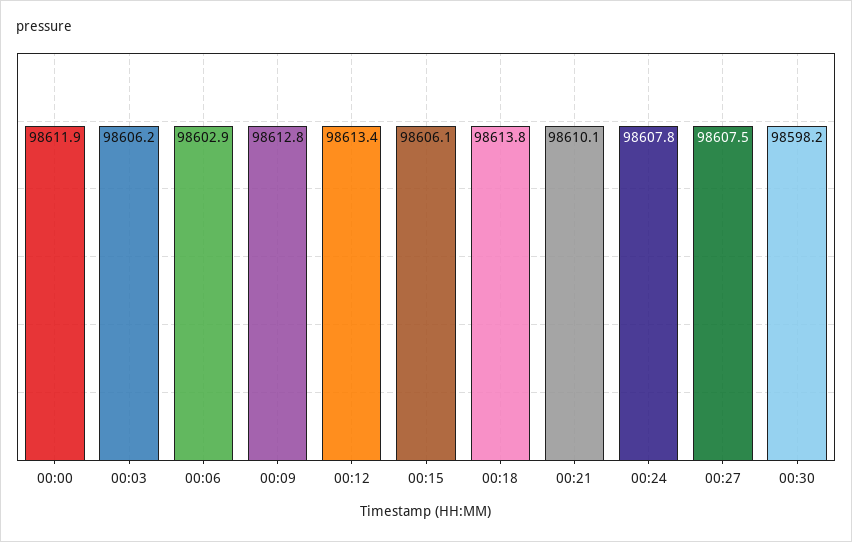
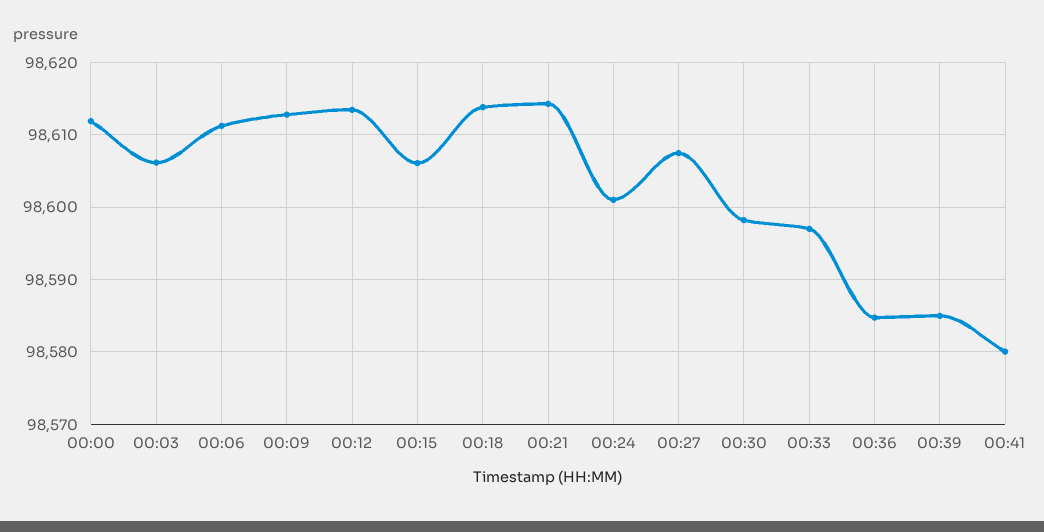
00:06: 98602.9 -> 98611
00:21: 98610.1 -> 98614
00:24: 98607.8 -> 98601
00:33: none -> 98597
00:36: none -> 98585
00:39: none -> 98585
00:41: none -> 98580

